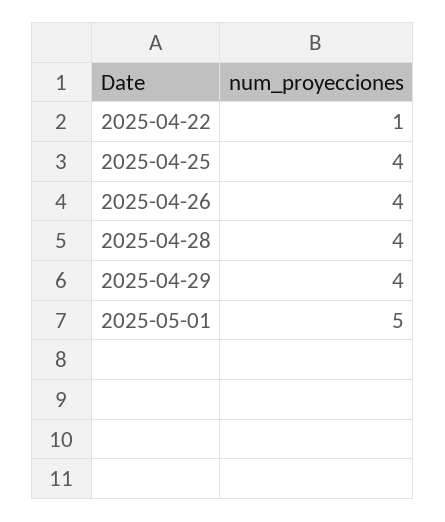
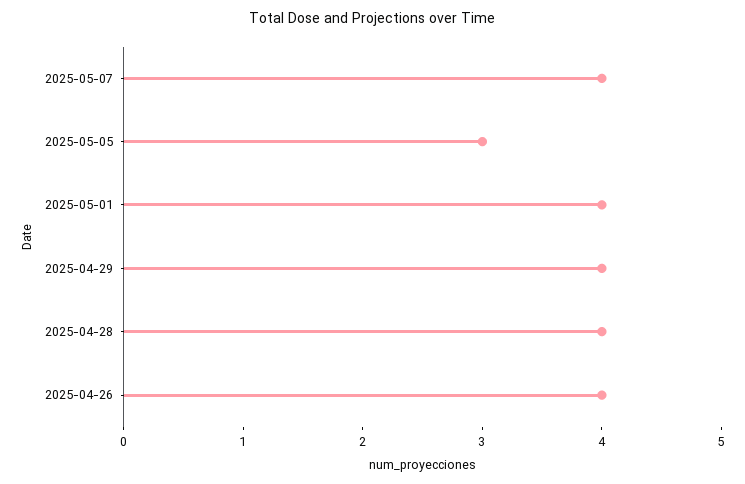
2025-04-22: 1 -> none
2025-04-25: 4 -> none
2025-05-01: 5 -> 4
2025-05-07: none -> 4
2025-05-05: none -> 3

